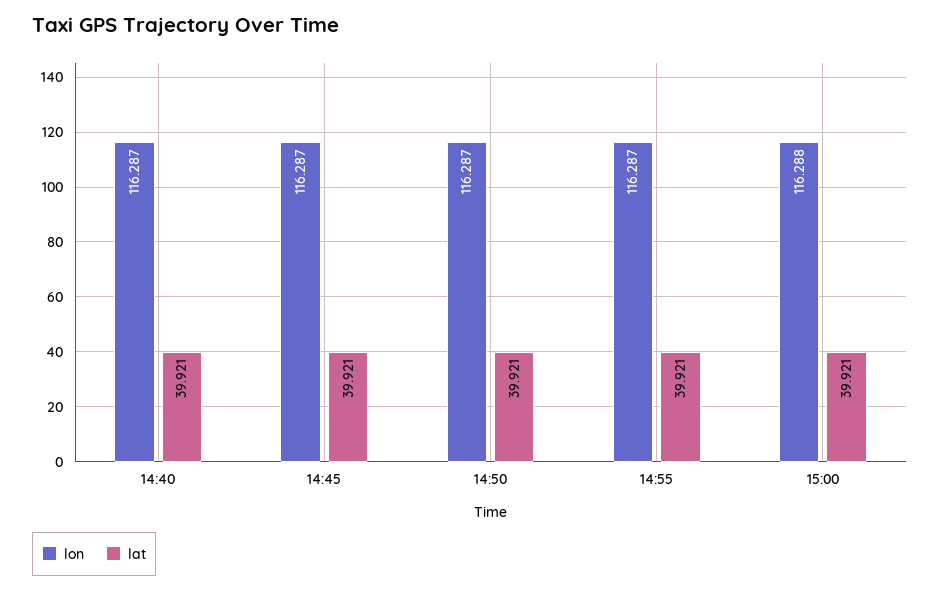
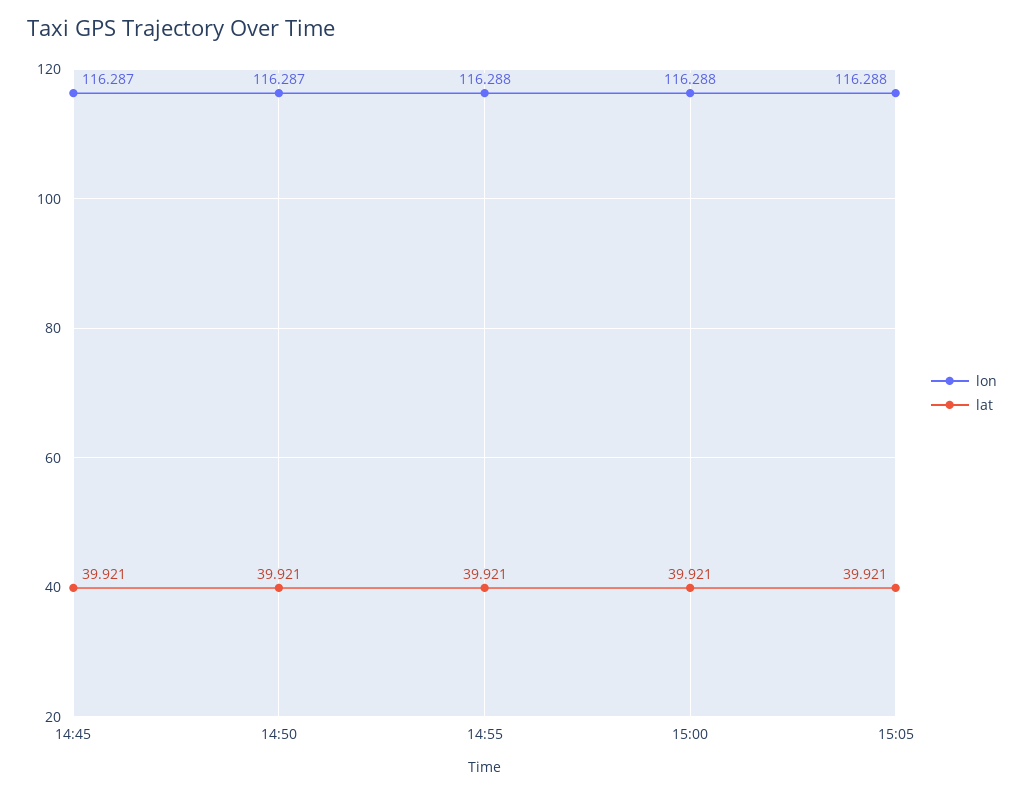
lon, 14:40: 116.287 -> none
lat, 14:40: 39.921 -> none
lon, 14:55: 116.287 -> 116.288
lon, 15:05: none -> 116.288
lat, 15:05: none -> 39.921

